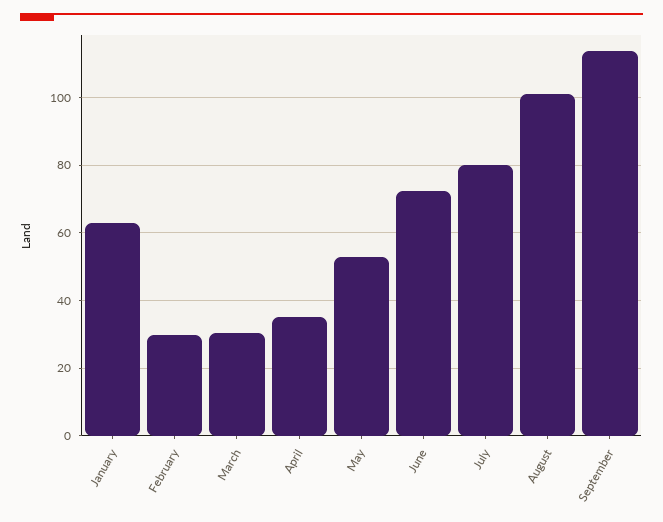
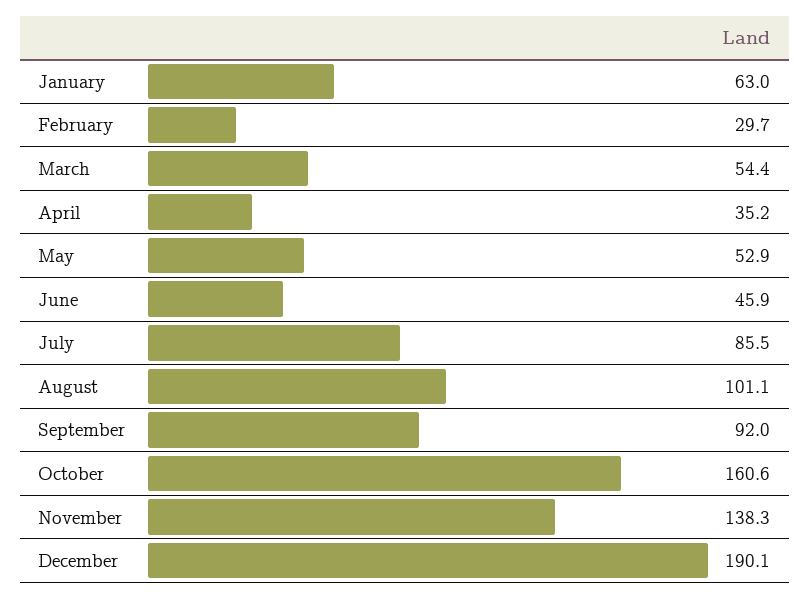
March: 30 -> 54.4
June: 72 -> 45.9
July: 80 -> 85.5
September: 114 -> 92
October: none -> 160.6
November: none -> 138.3
December: none -> 190.1

